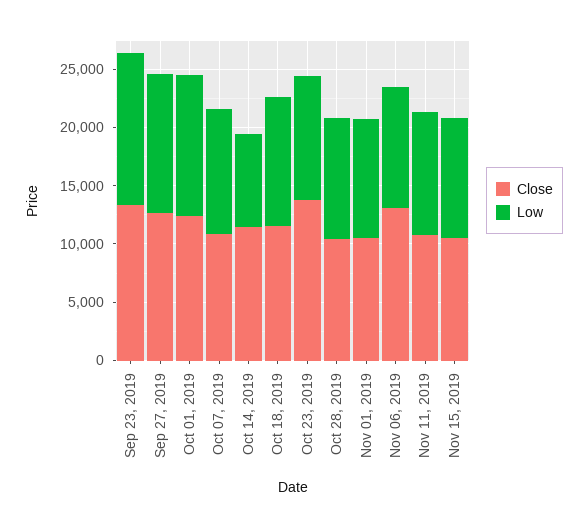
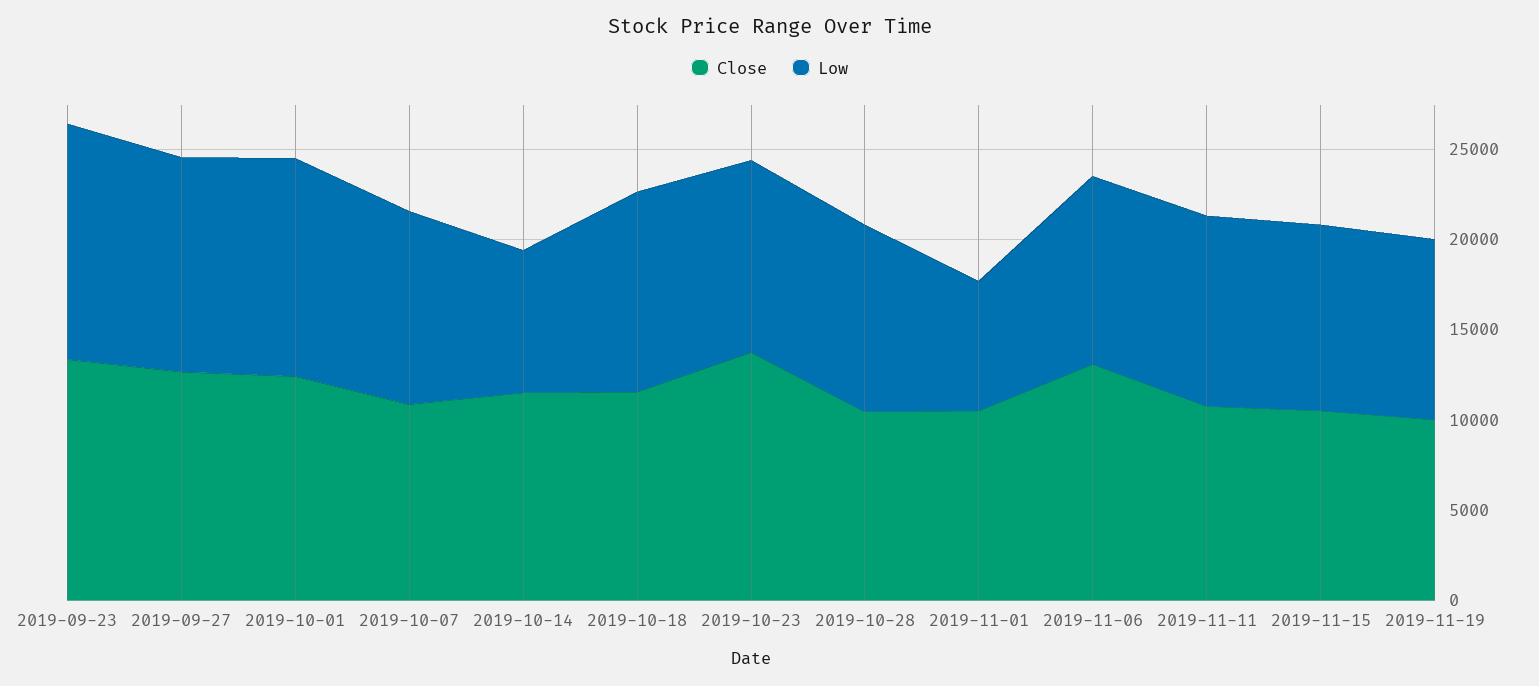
Low, Nov 01, 2019: 10000 -> 7000
Close, 2019-11-19: none -> 10000
Low, 2019-11-19: none -> 10000

